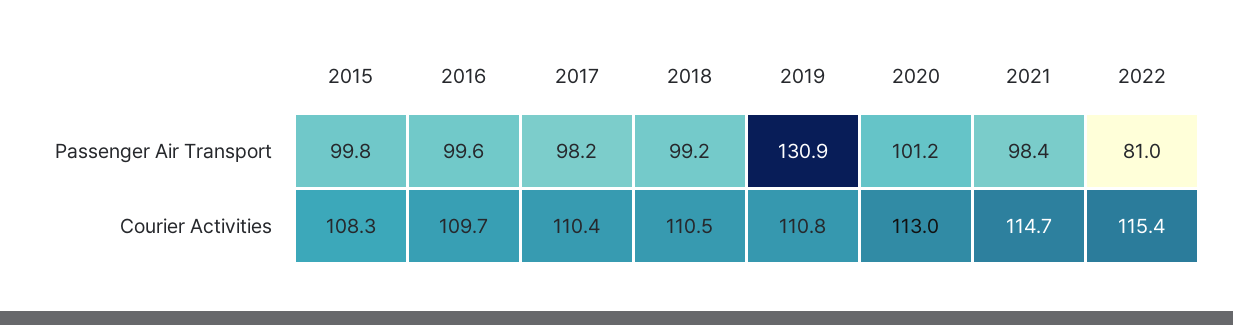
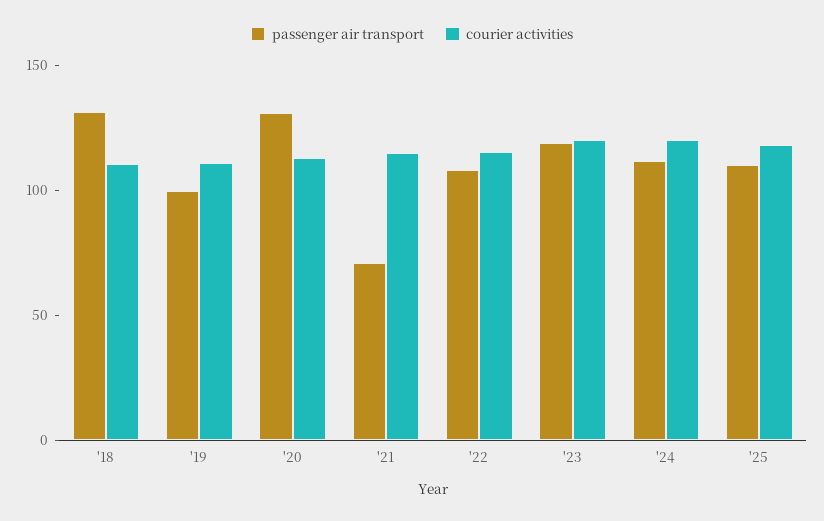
Passenger Air Transport, 2015: 99.8 -> none
Passenger Air Transport, 2016: 99.6 -> none
Passenger Air Transport, 2017: 98.2 -> none
Passenger Air Transport, 2018: 99.2 -> 130
Passenger Air Transport, 2019: 130.9 -> 100
Passenger Air Transport, 2020: 101.2 -> 130
Passenger Air Transport, 2021: 98.4 -> 70
Passenger Air Transport, 2022: 81 -> 110
Courier Activities, 2015: 108.3 -> none
Courier Activities, 2016: 109.7 -> none
Courier Activities, 2017: 110.4 -> none
Passenger Air Transport, '23: none -> 120
Courier Activities, '23: none -> 120
Passenger Air Transport, '24: none -> 110
Courier Activities, '24: none -> 120
Passenger Air Transport, '25: none -> 110
Courier Activities, '25: none -> 120

